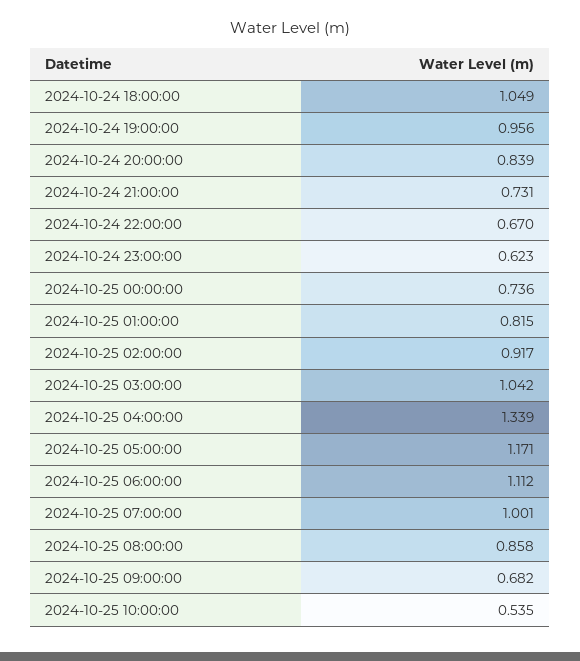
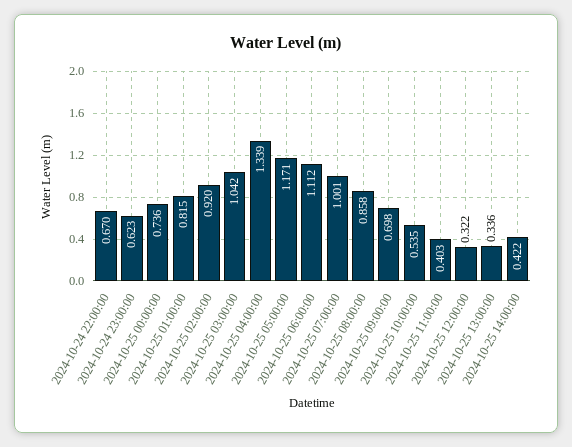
2024-10-24 18:00:00: 1.049 -> none
2024-10-24 19:00:00: 0.956 -> none
2024-10-24 20:00:00: 0.839 -> none
2024-10-24 21:00:00: 0.731 -> none
2024-10-25 02:00:00: 0.917 -> 0.92
2024-10-25 09:00:00: 0.682 -> 0.698
2024-10-25 11:00:00: none -> 0.403
2024-10-25 12:00:00: none -> 0.322
2024-10-25 13:00:00: none -> 0.336
2024-10-25 14:00:00: none -> 0.422

